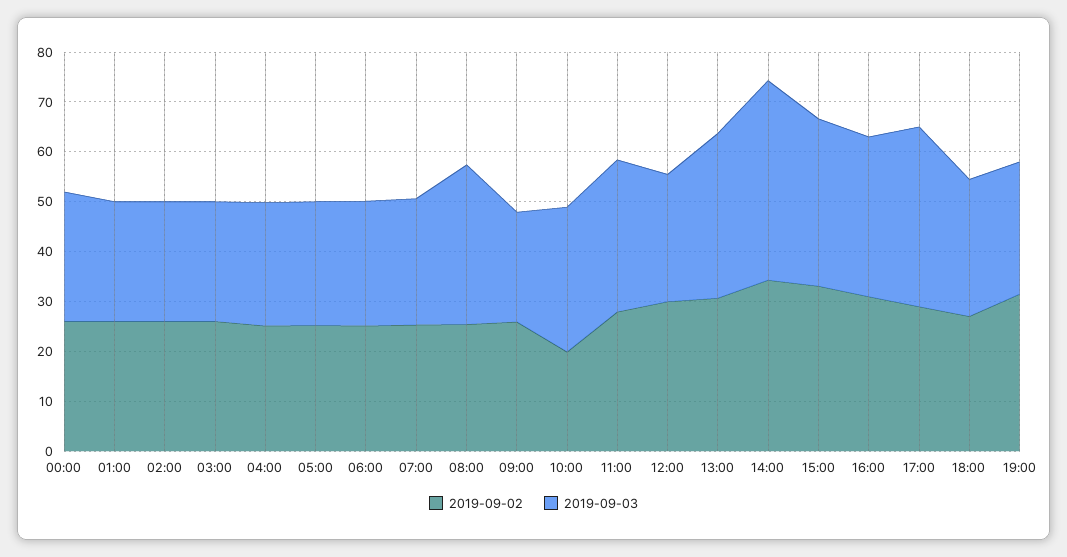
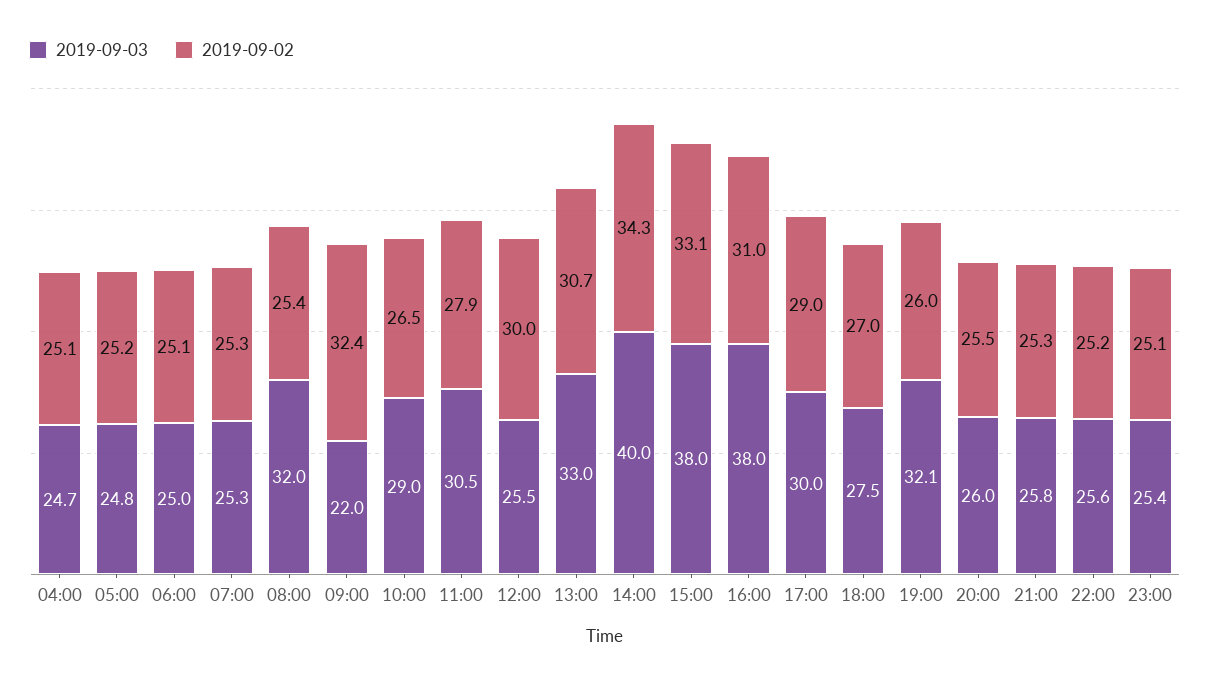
2019-09-02, 00:00: 26 -> none
2019-09-03, 00:00: 26 -> none
2019-09-02, 01:00: 26 -> none
2019-09-03, 01:00: 24 -> none
2019-09-02, 02:00: 26 -> none
2019-09-03, 02:00: 24 -> none
2019-09-02, 03:00: 26 -> none
2019-09-03, 03:00: 24 -> none
2019-09-02, 09:00: 26 -> 32.4
2019-09-02, 10:00: 20 -> 26.5
2019-09-03, 15:00: 34 -> 38
2019-09-03, 16:00: 32 -> 38
2019-09-03, 17:00: 36 -> 30
2019-09-02, 19:00: 32 -> 26
2019-09-03, 19:00: 26 -> 32.1
2019-09-03, 20:00: none -> 26
2019-09-02, 20:00: none -> 25.5
2019-09-03, 21:00: none -> 25.8
2019-09-02, 21:00: none -> 25.3
2019-09-03, 22:00: none -> 25.6
2019-09-02, 22:00: none -> 25.2
2019-09-03, 23:00: none -> 25.4
2019-09-02, 23:00: none -> 25.1

